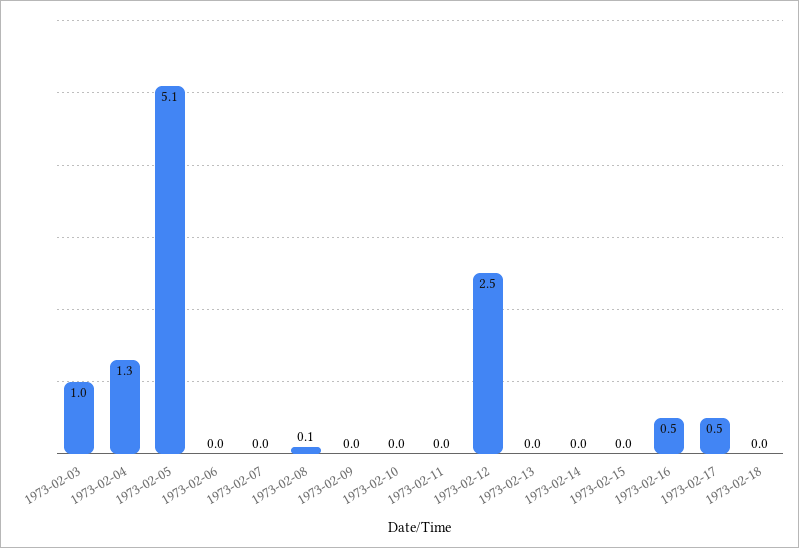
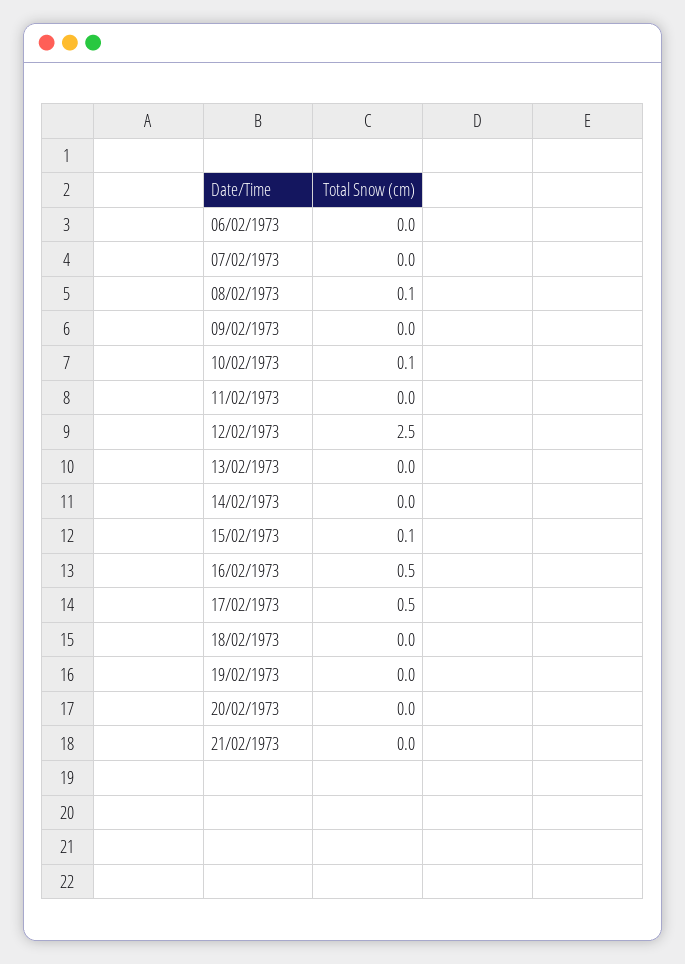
1973-02-03: 1 -> none
1973-02-04: 1.3 -> none
1973-02-05: 5.1 -> none
1973-02-10: 0 -> 0.1
1973-02-15: 0 -> 0.1
19/02/1973: none -> 0
20/02/1973: none -> 0
21/02/1973: none -> 0

